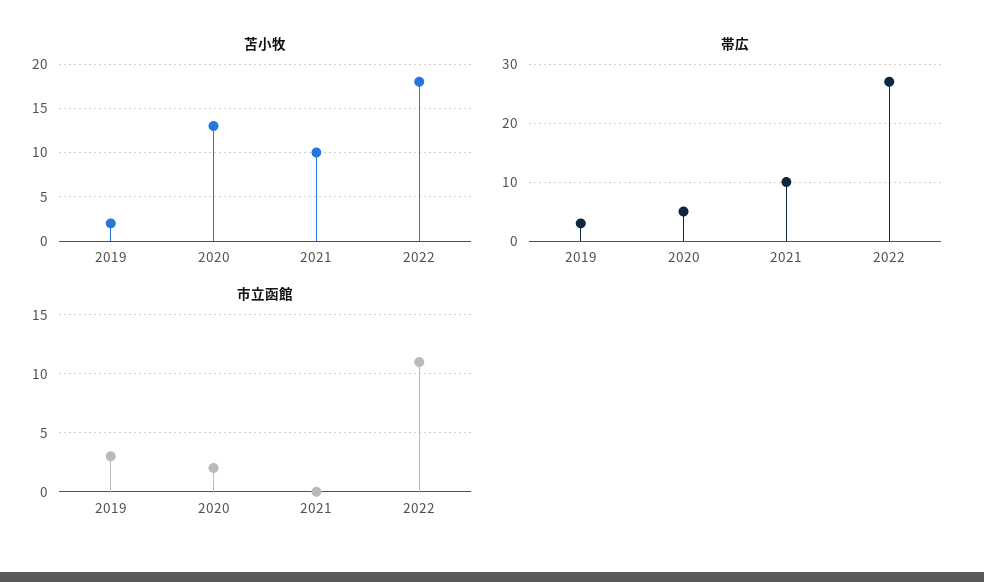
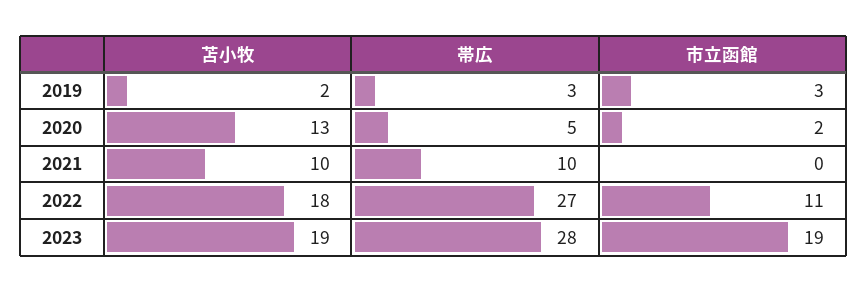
苫小牧, 2023: none -> 19
帯広, 2023: none -> 28
市立函館, 2023: none -> 19

